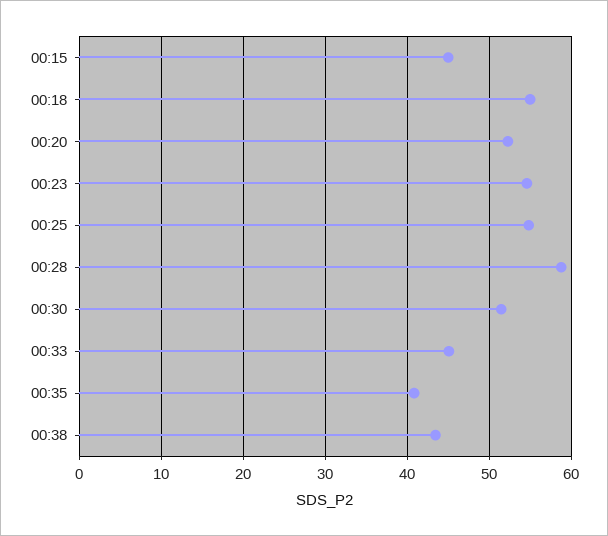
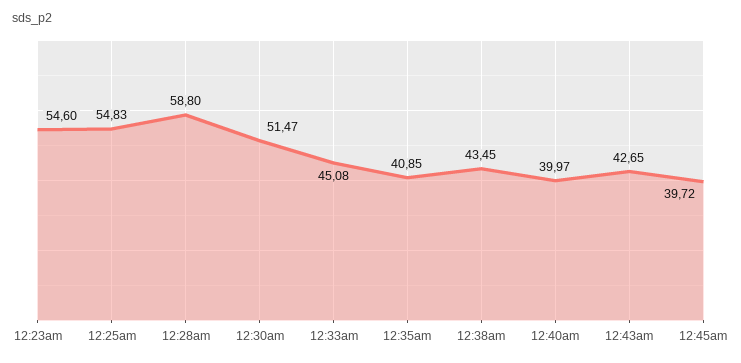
00:15: 45 -> none
00:18: 55 -> none
00:20: 52 -> none
12:40am: none -> 39.97
12:43am: none -> 42.65
12:45am: none -> 39.72

